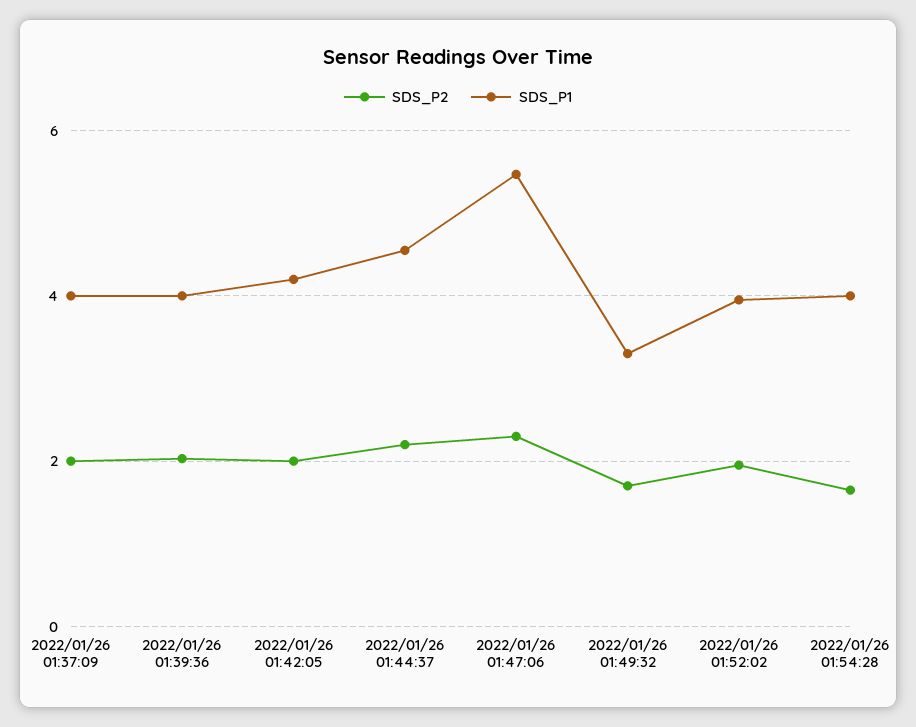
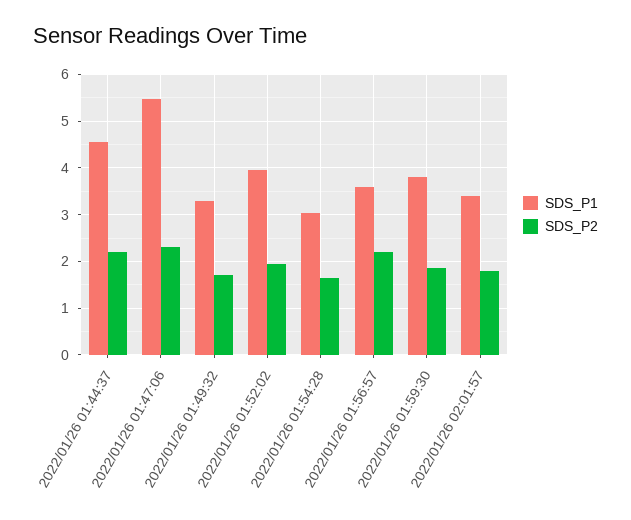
SDS_P2, 2022/01/26 01:37:09: 2 -> none
SDS_P1, 2022/01/26 01:37:09: 4 -> none
SDS_P2, 2022/01/26 01:39:36: 2 -> none
SDS_P1, 2022/01/26 01:39:36: 4 -> none
SDS_P2, 2022/01/26 01:42:05: 2 -> none
SDS_P1, 2022/01/26 01:42:05: 4.2 -> none
SDS_P1, 2022/01/26 01:54:28: 4 -> 3
SDS_P1, 2022/01/26 01:56:57: none -> 3.6
SDS_P2, 2022/01/26 01:56:57: none -> 2.2
SDS_P1, 2022/01/26 01:59:30: none -> 3.8
SDS_P2, 2022/01/26 01:59:30: none -> 1.8
SDS_P1, 2022/01/26 02:01:57: none -> 3.4
SDS_P2, 2022/01/26 02:01:57: none -> 1.8

